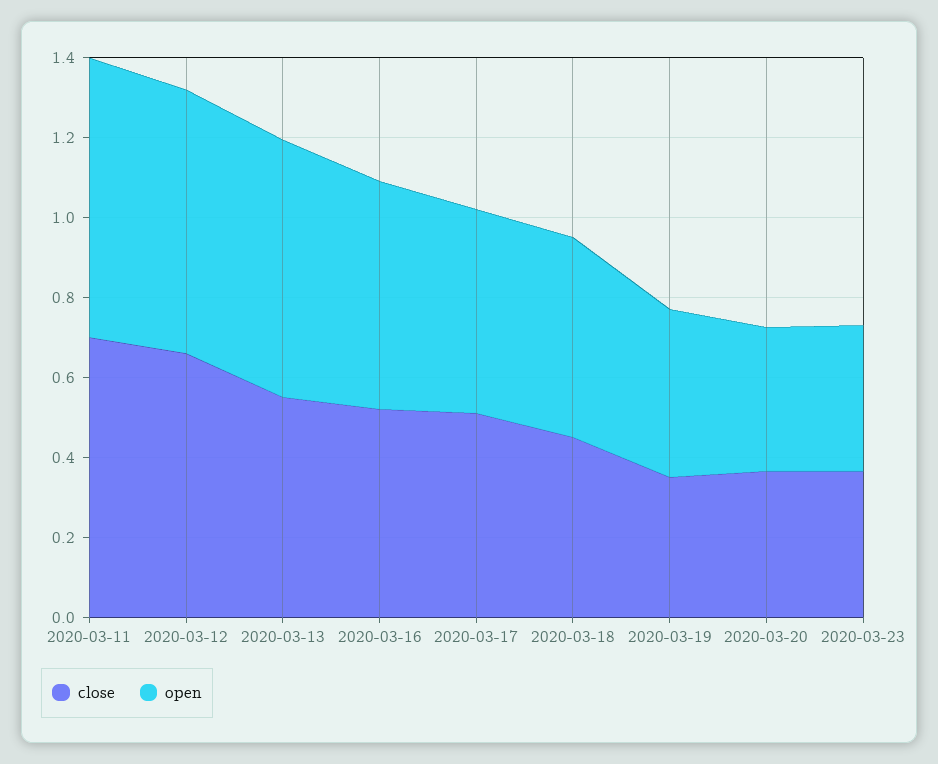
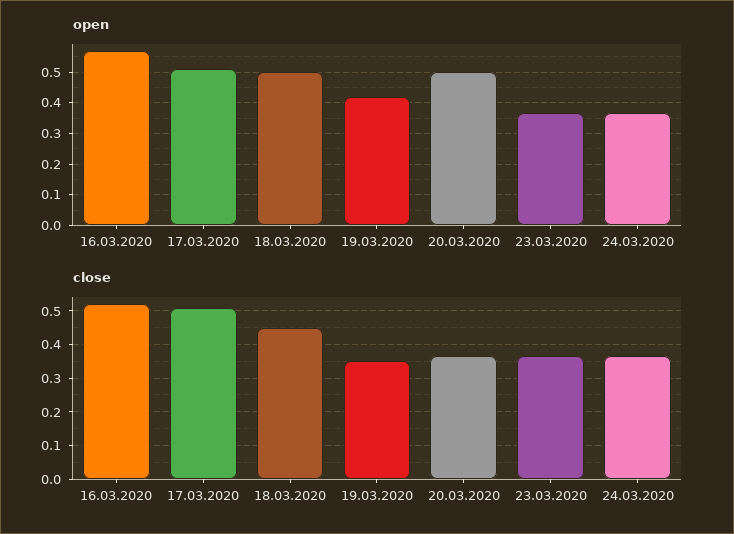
close, 2020-03-11: 0.7 -> none
open, 2020-03-11: 0.7 -> none
close, 2020-03-12: 0.65 -> none
open, 2020-03-12: 0.65 -> none
close, 2020-03-13: 0.55 -> none
open, 2020-03-13: 0.65 -> none
open, 2020-03-20: 0.35 -> 0.5
open, 24.03.2020: none -> 0.36
close, 24.03.2020: none -> 0.36

